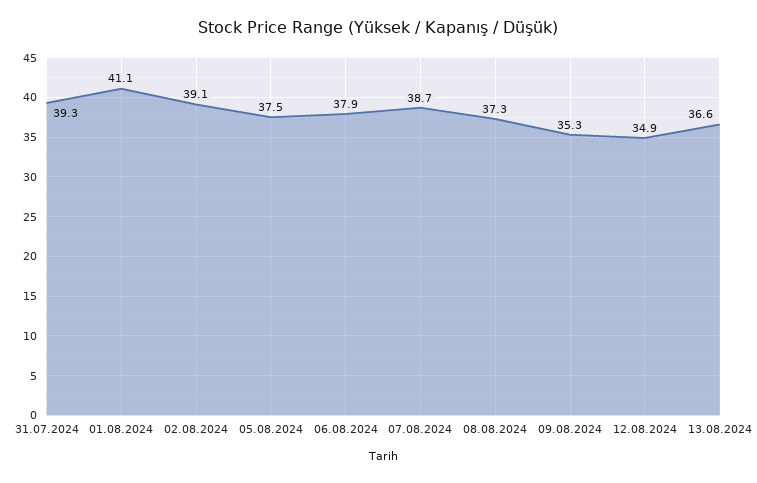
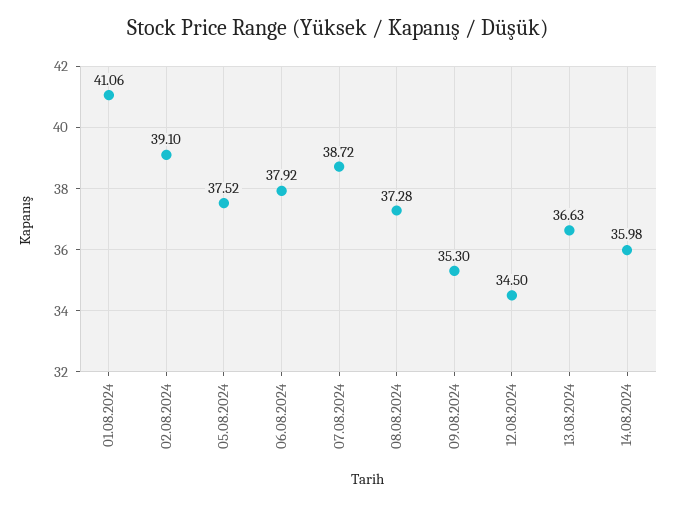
31.07.2024: 39.3 -> none
12.08.2024: 34.9 -> 34.5
14.08.2024: none -> 35.98

